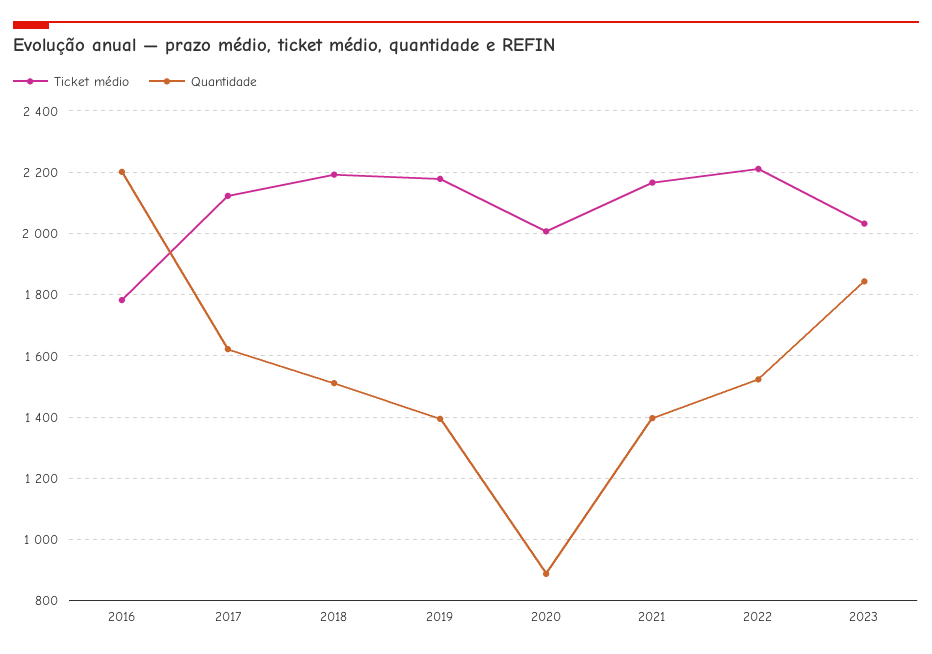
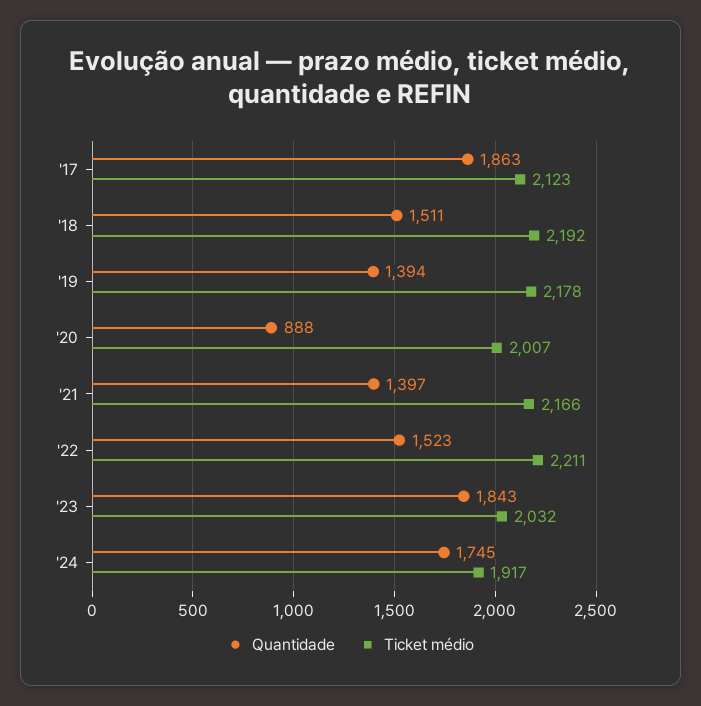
Ticket médio, 2016: 1780 -> none
Quantidade, 2016: 2200 -> none
Quantidade, 2017: 1620 -> 1863
Quantidade, '24: none -> 1745
Ticket médio, '24: none -> 1917

